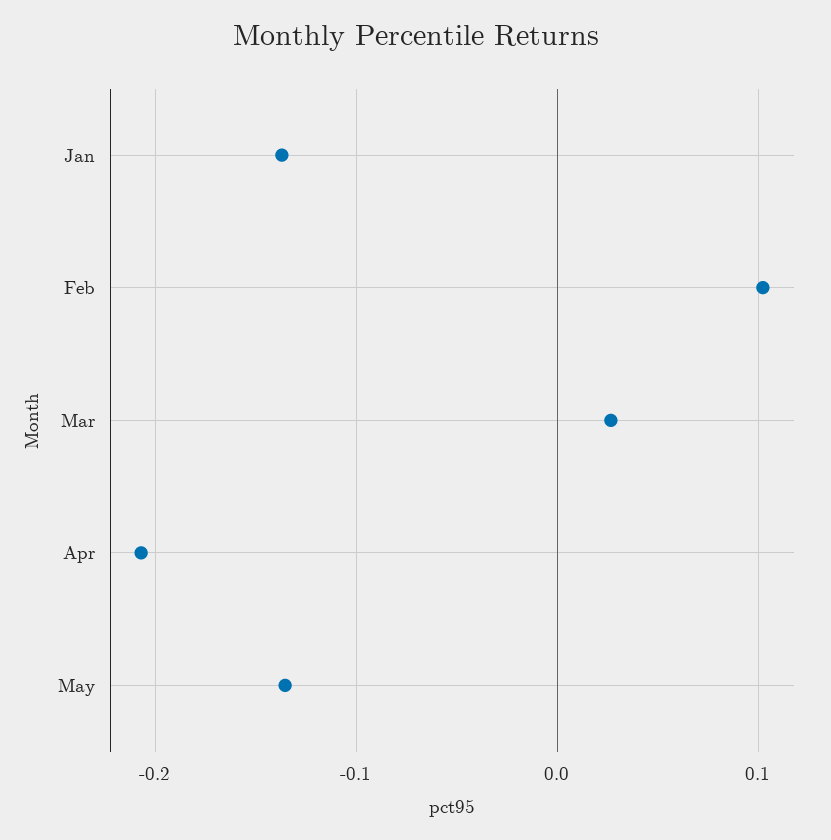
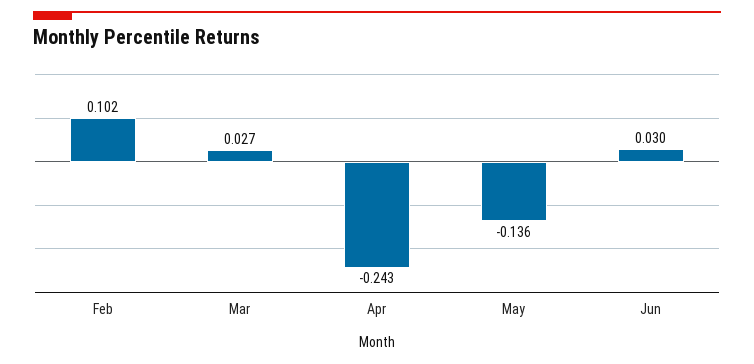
Jan: -0.14 -> none
Apr: -0.21 -> -0.243
Jun: none -> 0.03

